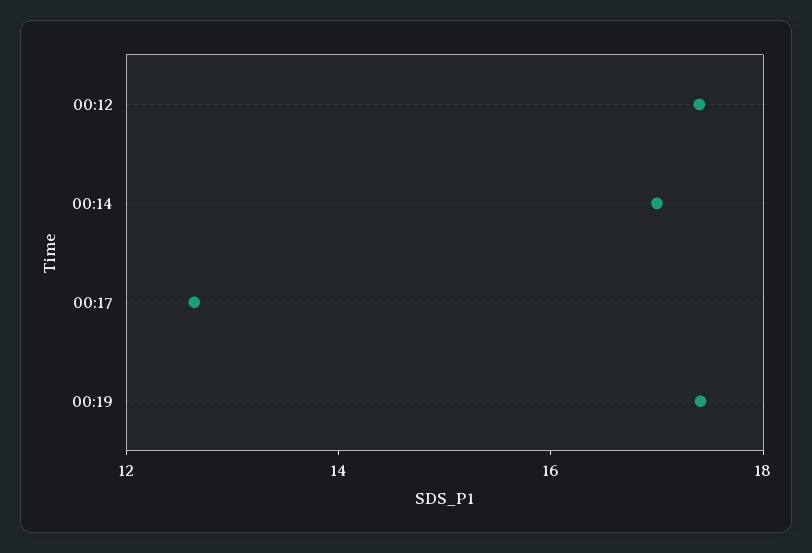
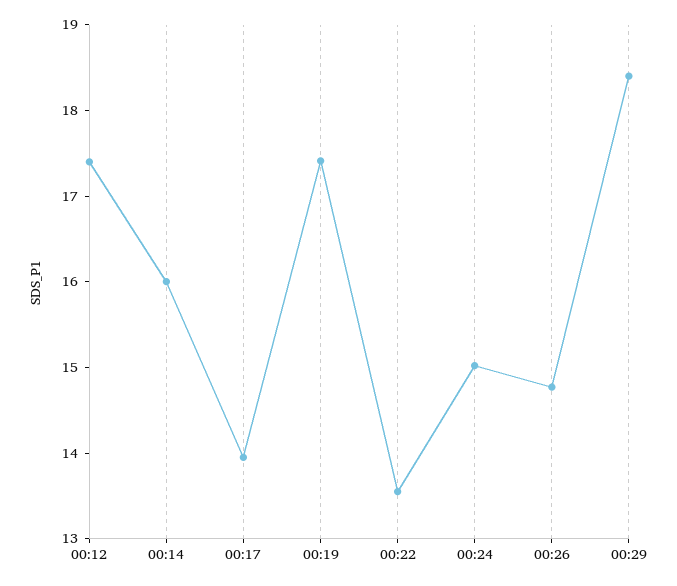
00:14: 17 -> 16
00:17: 12.5 -> 14
00:22: none -> 13.6
00:24: none -> 15
00:26: none -> 14.8
00:29: none -> 18.4

